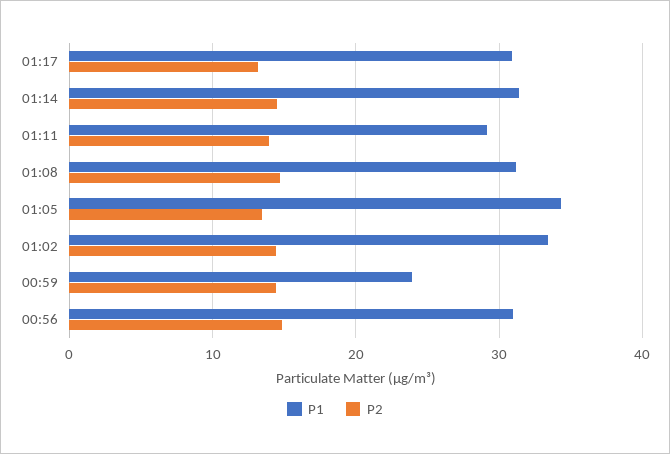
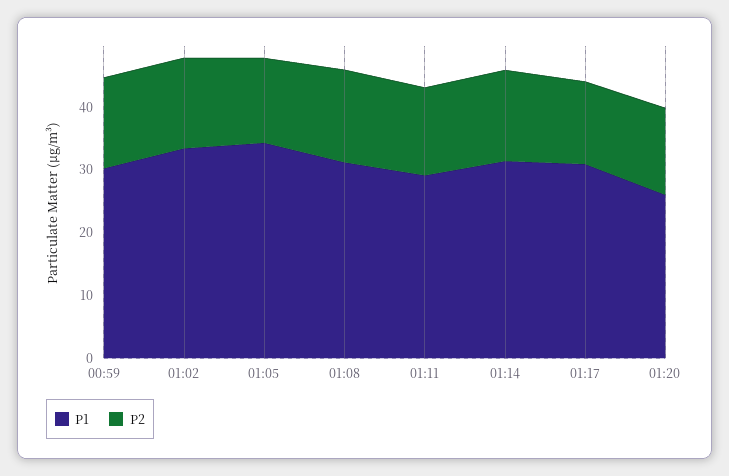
P1, 00:59: 24 -> 30
P1, 00:56: 31 -> none
P2, 00:56: 15 -> none
P1, 01:20: none -> 26
P2, 01:20: none -> 14

